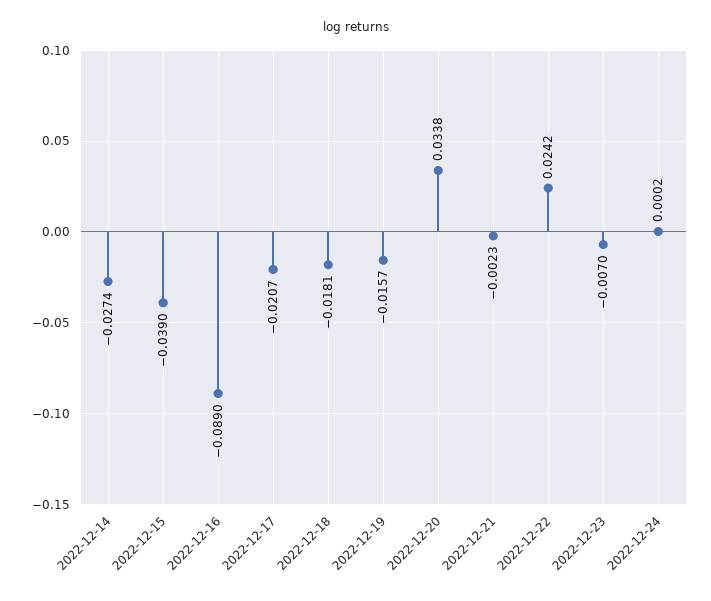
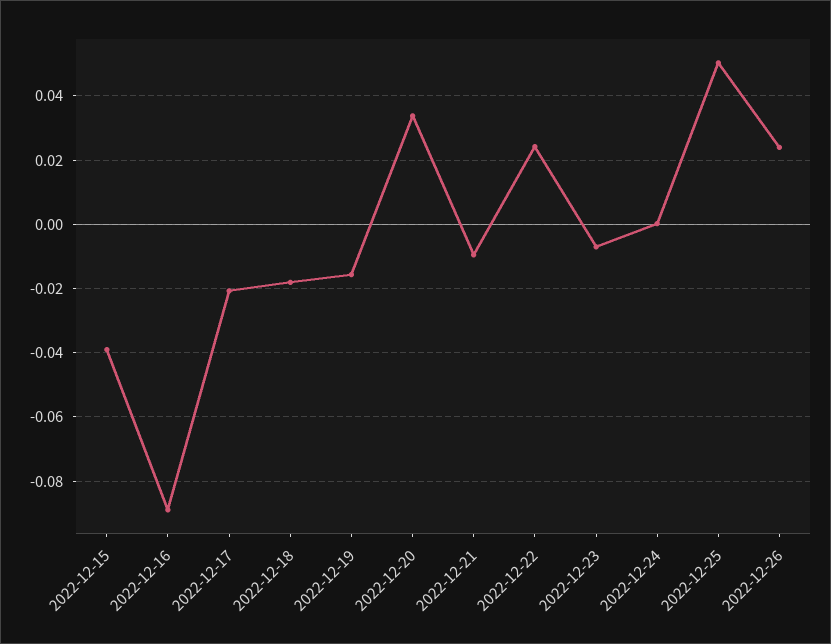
2022-12-14: -0.0274 -> none
2022-12-21: -0.0023 -> -0.01
2022-12-25: none -> 0.05
2022-12-26: none -> 0.024

